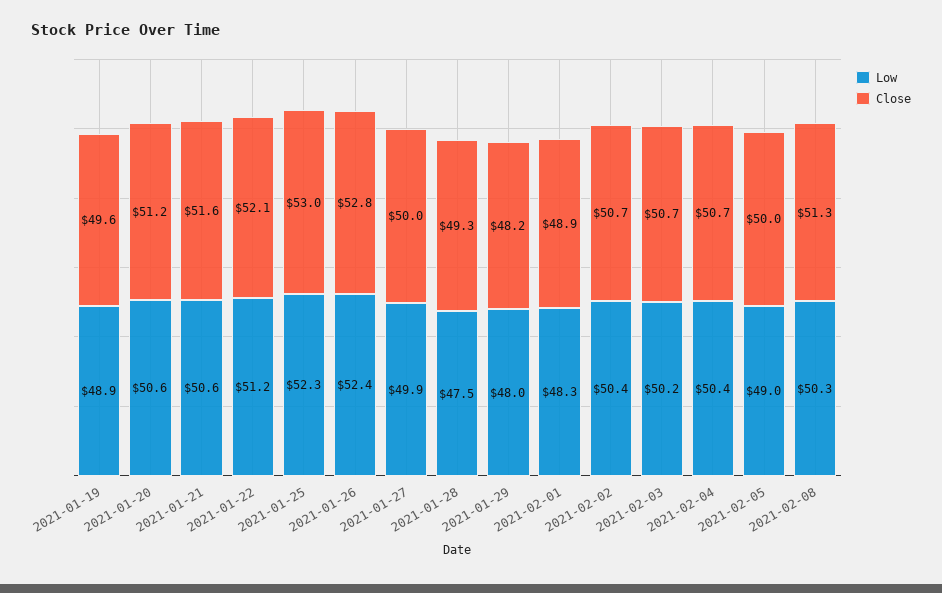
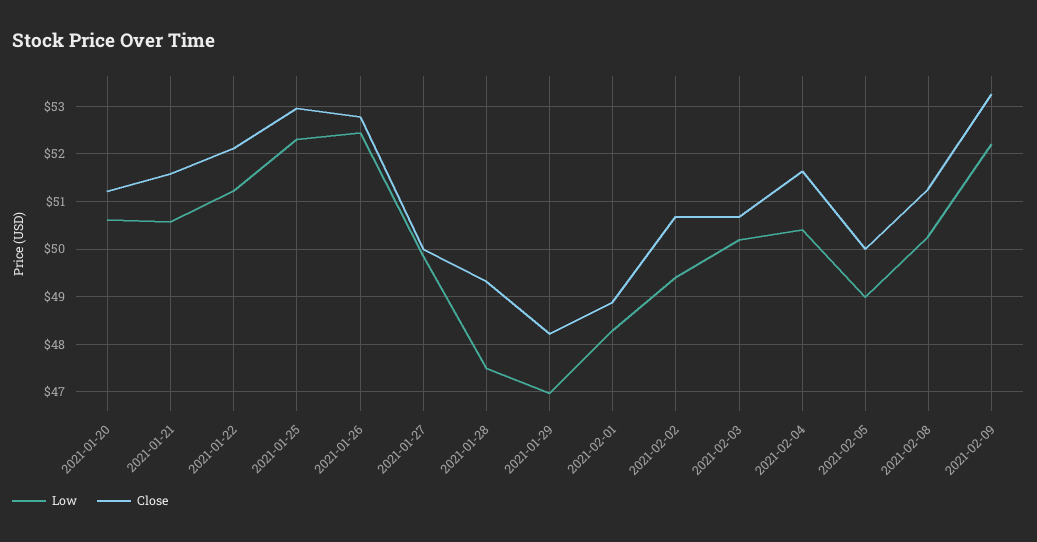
Low, 2021-01-19: 48.9 -> none
Close, 2021-01-19: 49.6 -> none
Low, 2021-01-29: 48 -> 47
Low, 2021-02-02: 50.4 -> 49.4
Close, 2021-02-04: 50.7 -> 51.6
Low, 2021-02-09: none -> 52.2
Close, 2021-02-09: none -> 53.2

